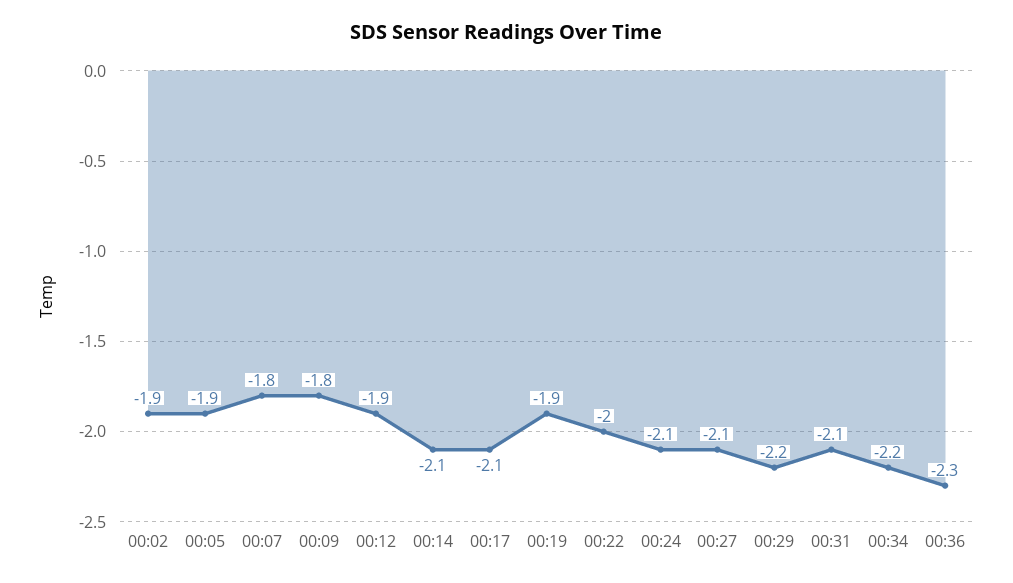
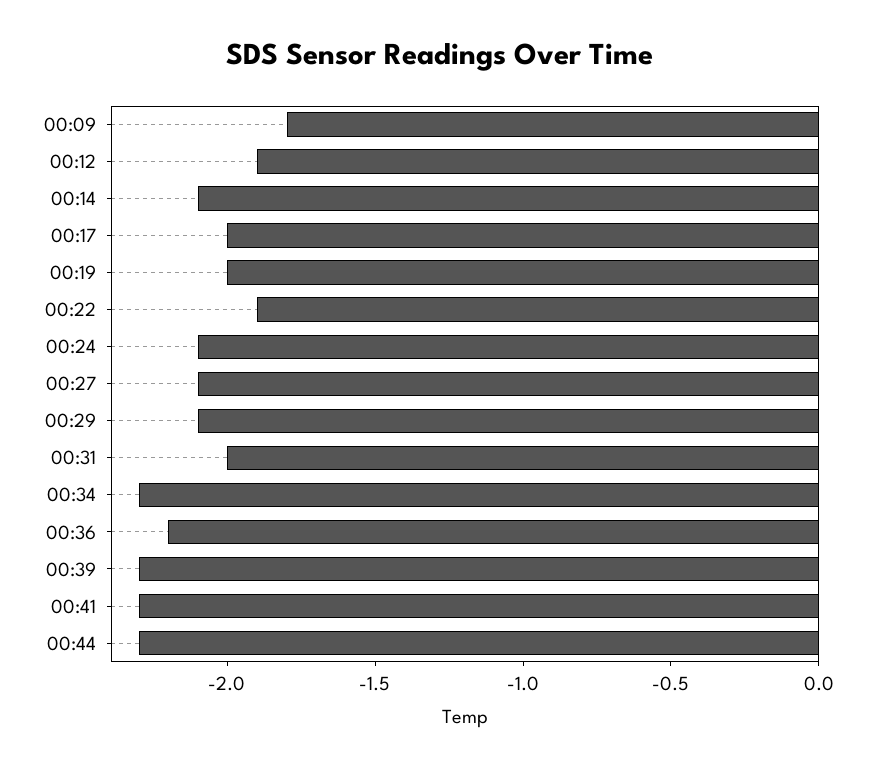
00:02: -1.9 -> none
00:05: -1.9 -> none
00:07: -1.8 -> none
00:17: -2.1 -> -2
00:19: -1.9 -> -2
00:22: -2 -> -1.9
00:29: -2.2 -> -2.1
00:31: -2.1 -> -2
00:34: -2.2 -> -2.3
00:36: -2.3 -> -2.2
00:39: none -> -2.3
00:41: none -> -2.3
00:44: none -> -2.3

